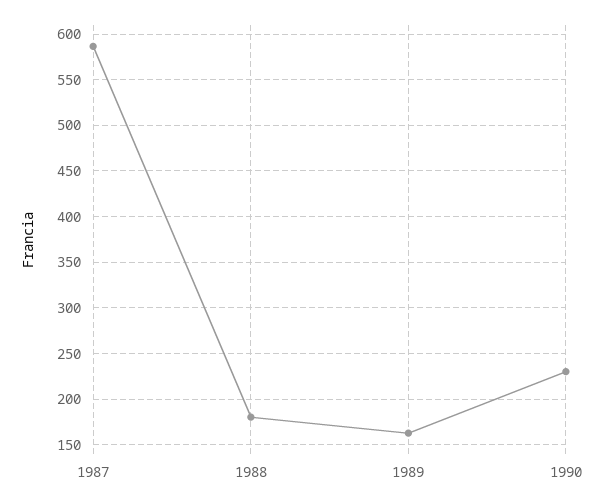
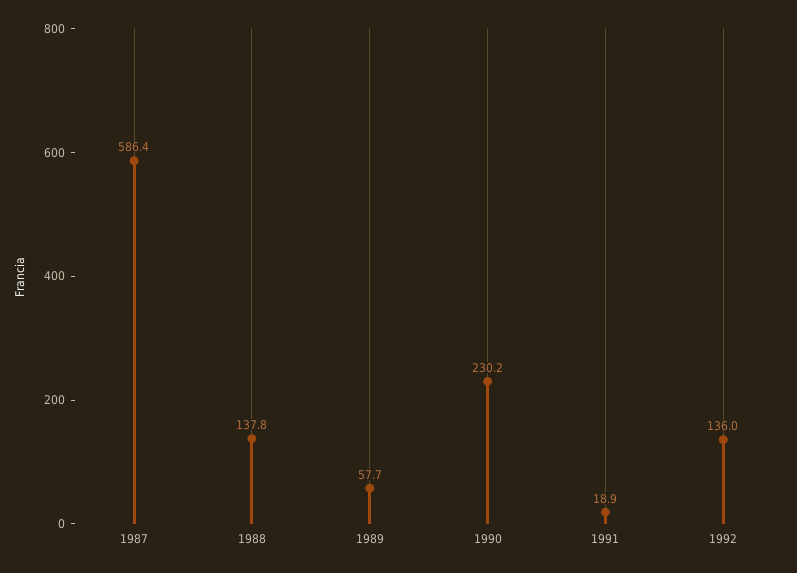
1988: 180 -> 137.8
1989: 160 -> 57.7
1991: none -> 18.9
1992: none -> 136

